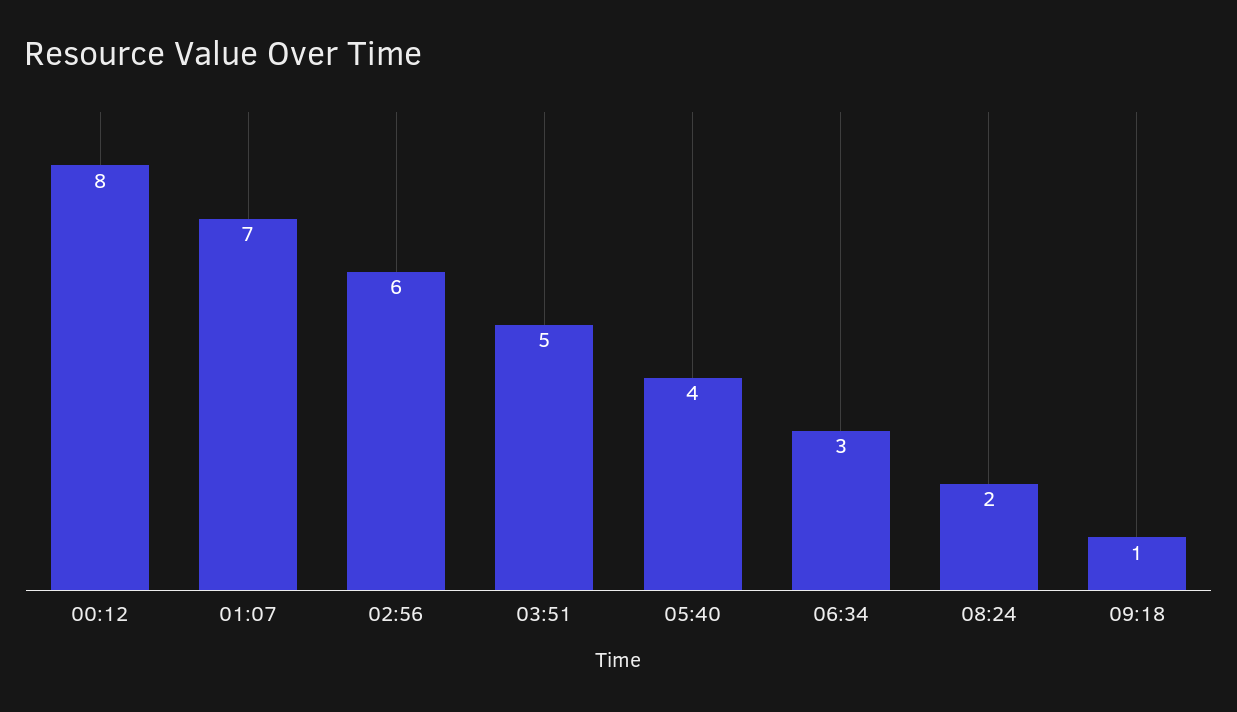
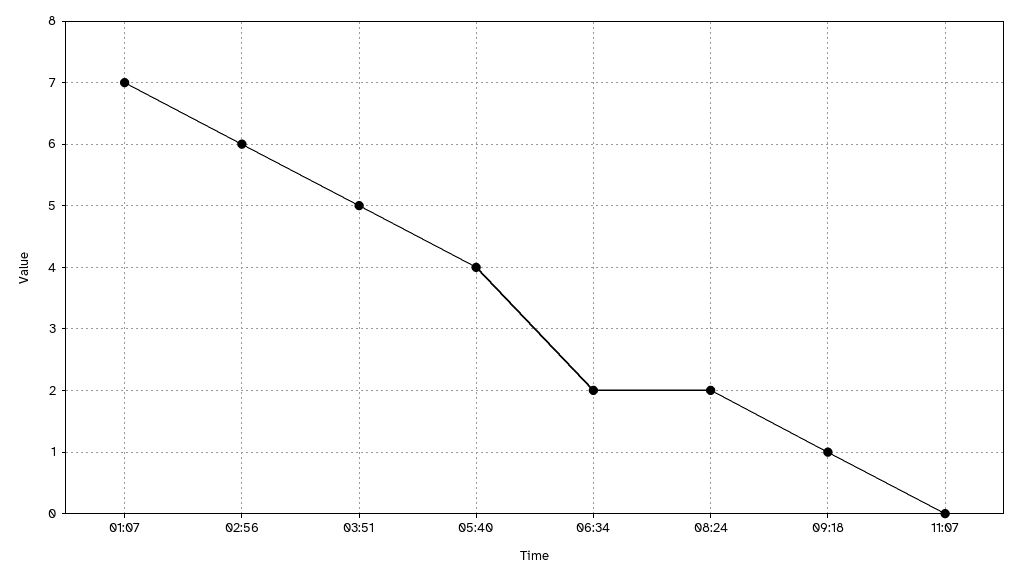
00:12: 8 -> none
06:34: 3 -> 2
11:07: none -> 0

